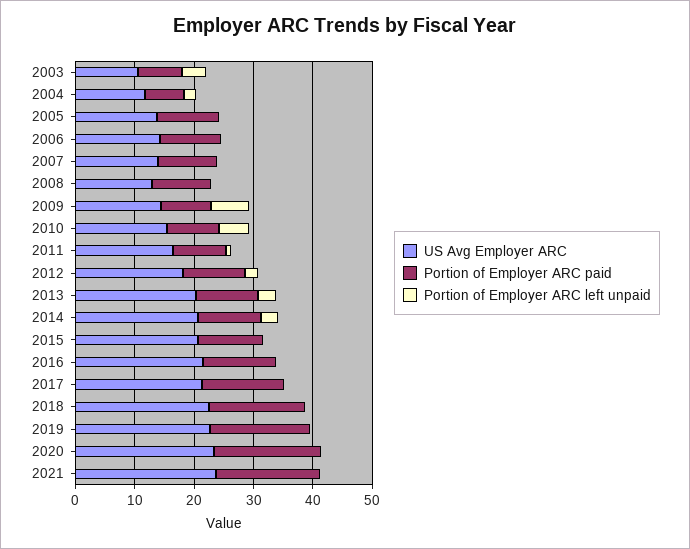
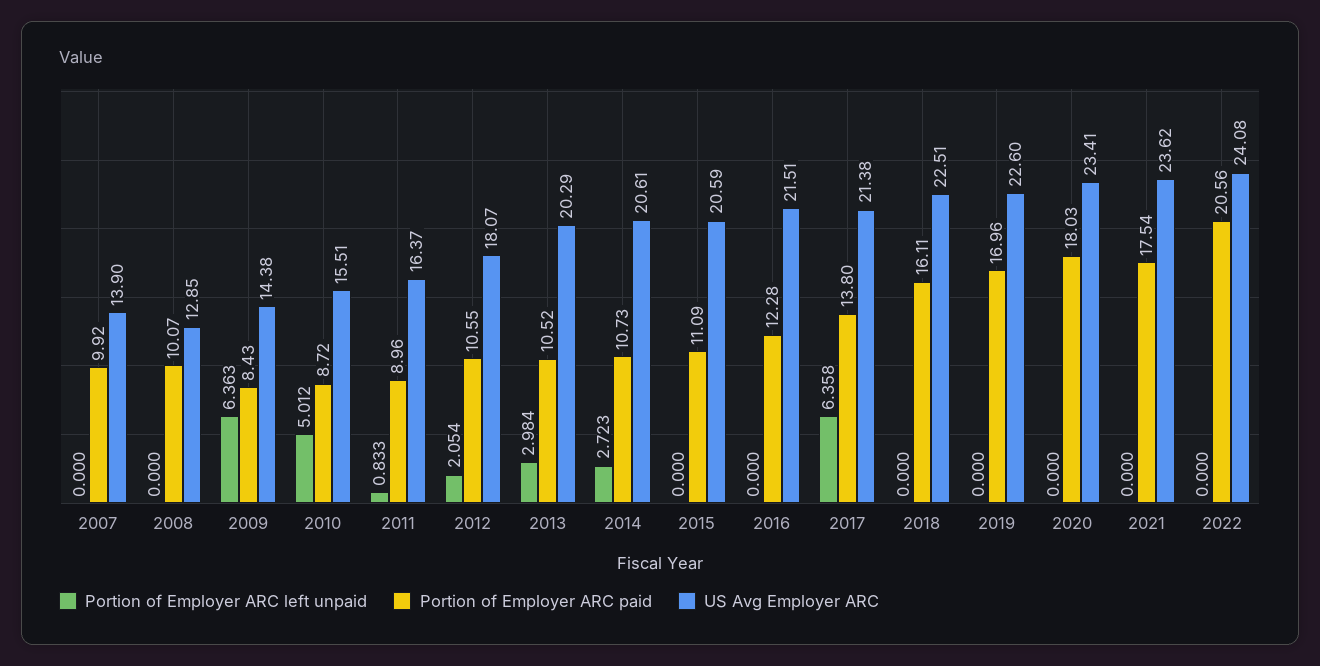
US Avg Employer ARC, 2003: 10 -> none
Portion of Employer ARC paid, 2003: 8 -> none
Portion of Employer ARC left unpaid, 2003: 4 -> none
US Avg Employer ARC, 2004: 12 -> none
Portion of Employer ARC paid, 2004: 6 -> none
Portion of Employer ARC left unpaid, 2004: 2 -> none
US Avg Employer ARC, 2005: 14 -> none
Portion of Employer ARC paid, 2005: 10 -> none
Portion of Employer ARC left unpaid, 2005: 0 -> none
US Avg Employer ARC, 2006: 14 -> none
Portion of Employer ARC paid, 2006: 10 -> none
Portion of Employer ARC left unpaid, 2006: 0 -> none
Portion of Employer ARC left unpaid, 2017: 0 -> 6.358
Portion of Employer ARC left unpaid, 2022: none -> 0
Portion of Employer ARC paid, 2022: none -> 20.56
US Avg Employer ARC, 2022: none -> 24.08

